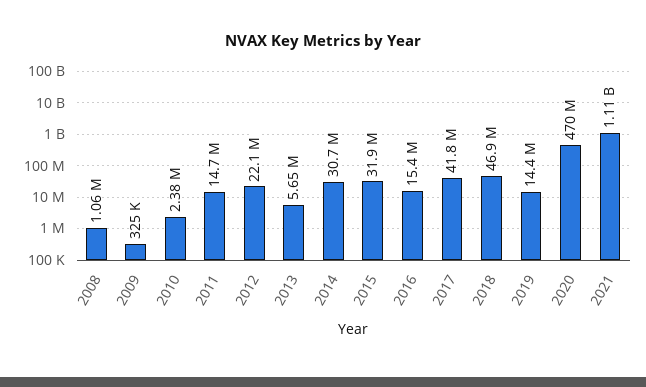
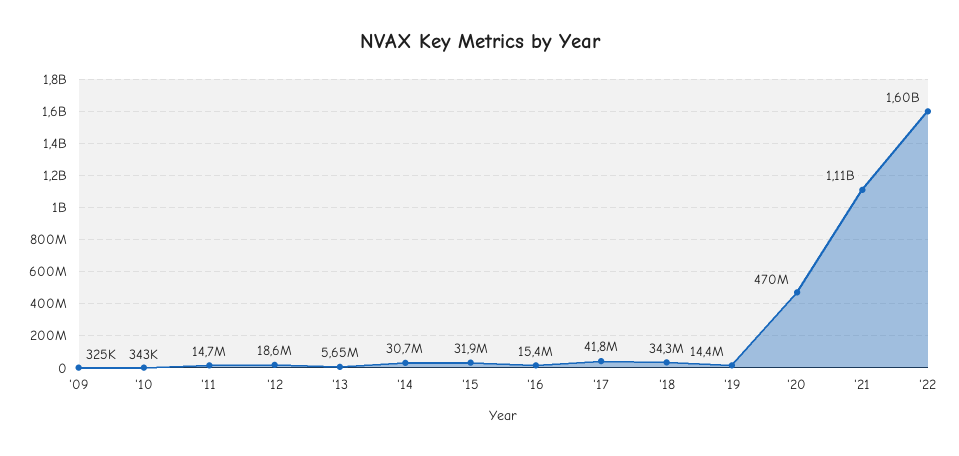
2008: 1060000 -> none
2010: 2380000 -> 343000
2012: 22100000 -> 18600000
2018: 46900000 -> 34300000
'22: none -> 1600000000

